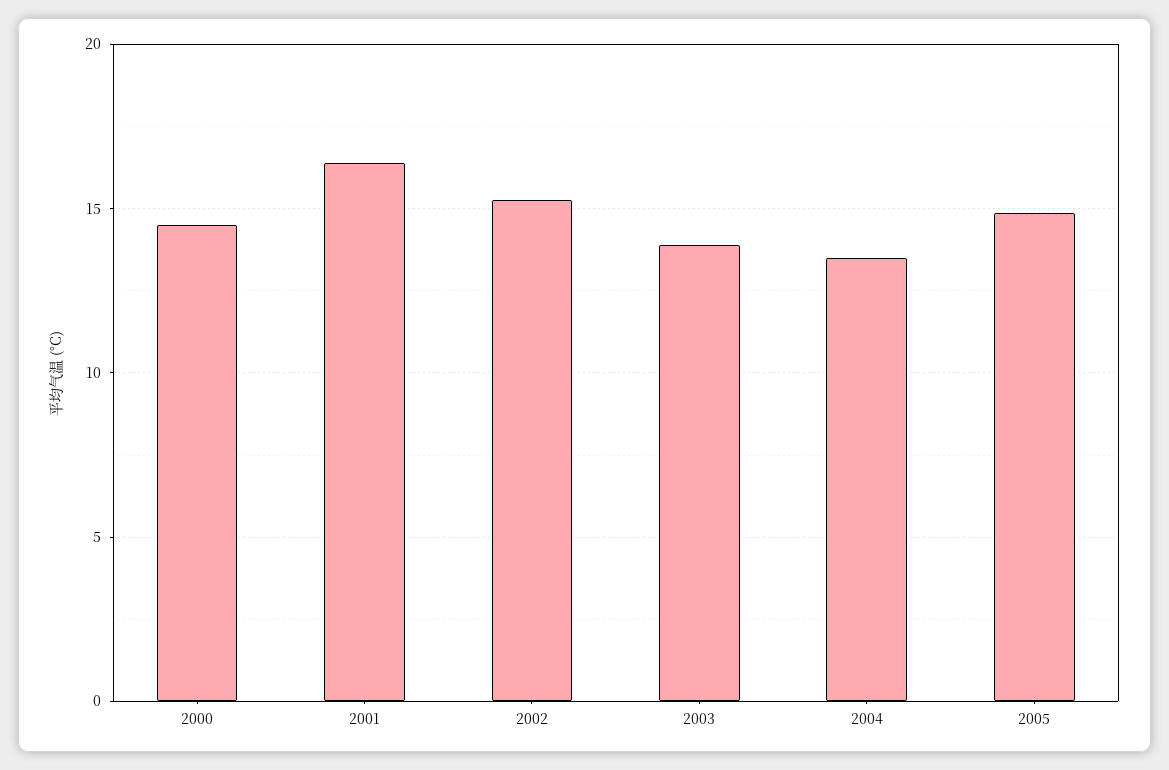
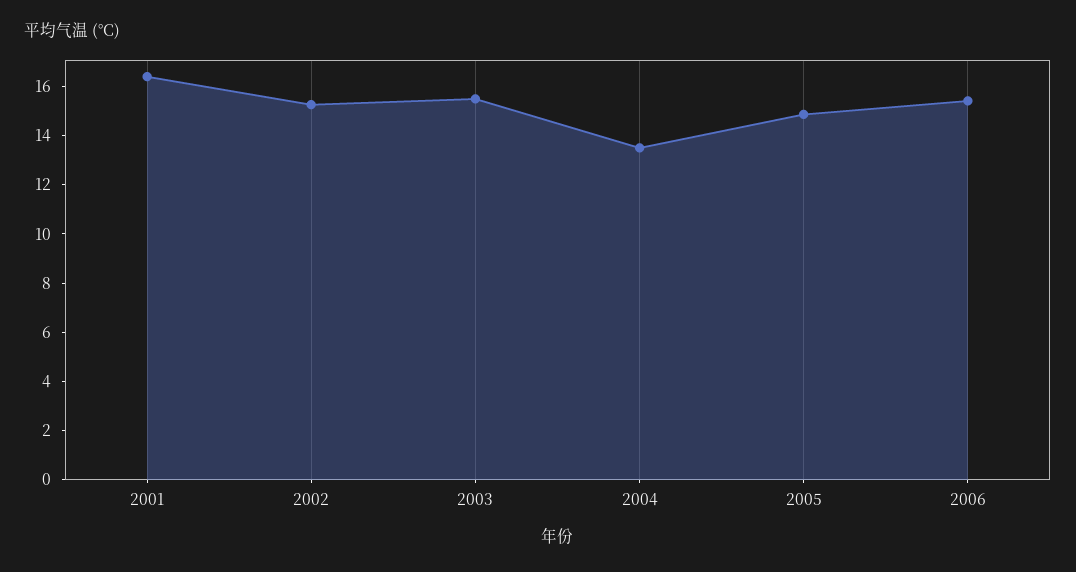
2000: 14.5 -> none
2003: 14 -> 15.5
2006: none -> 15.5

